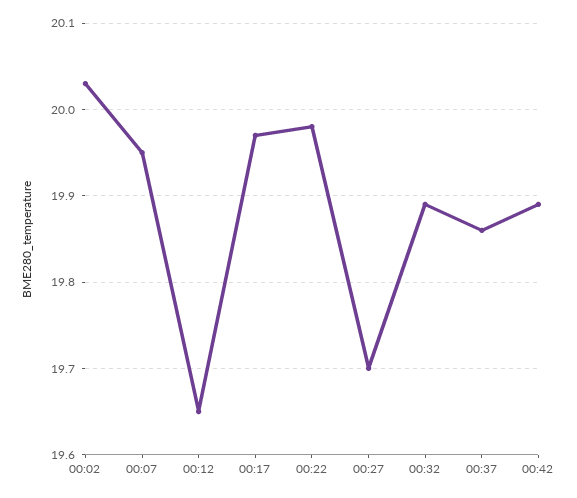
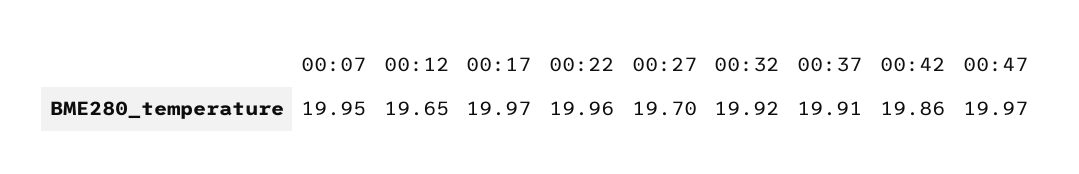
00:02: 20.03 -> none
00:22: 19.98 -> 19.96
00:32: 19.89 -> 19.92
00:37: 19.86 -> 19.91
00:42: 19.89 -> 19.86
00:47: none -> 19.97

